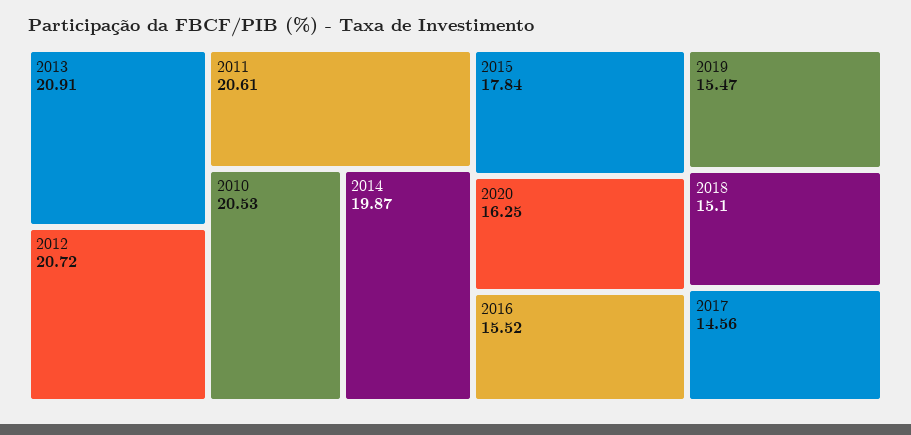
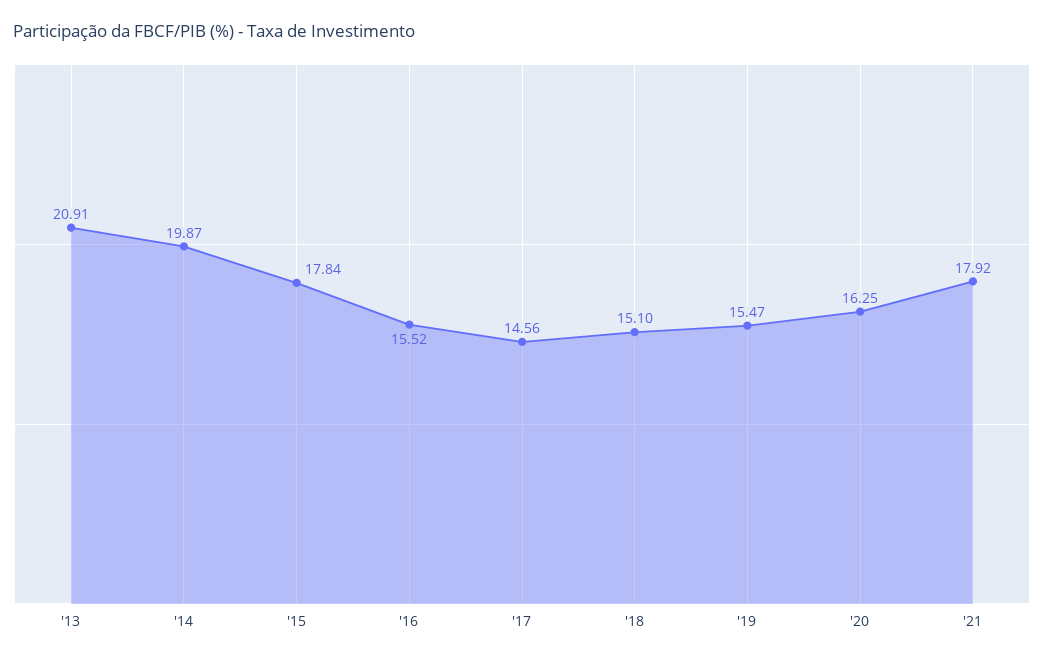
2012: 20.72 -> none
2011: 20.61 -> none
2010: 20.53 -> none
'21: none -> 17.92

